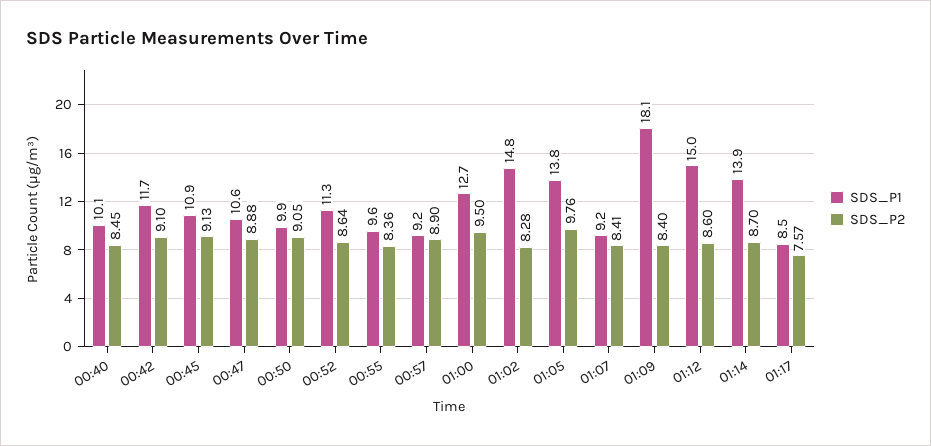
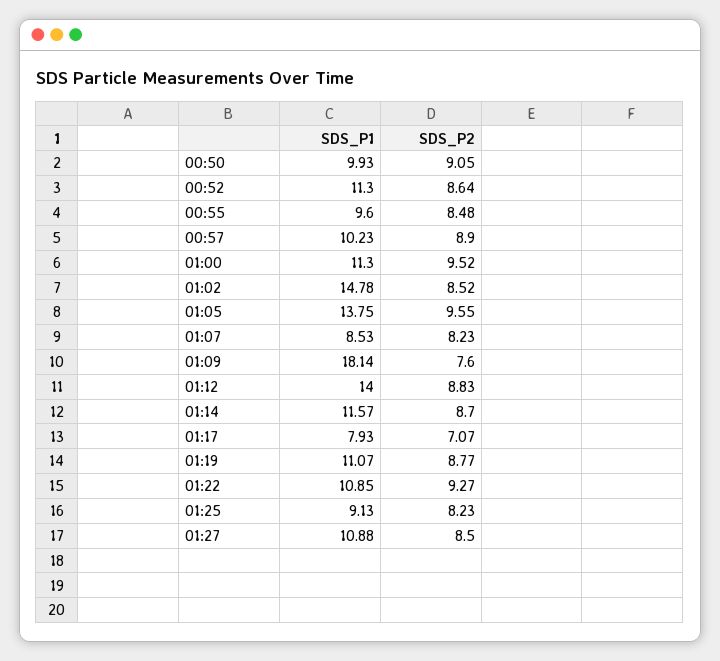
SDS_P1, 00:40: 10.1 -> none
SDS_P2, 00:40: 8.45 -> none
SDS_P1, 00:42: 11.7 -> none
SDS_P2, 00:42: 9.1 -> none
SDS_P1, 00:45: 10.9 -> none
SDS_P2, 00:45: 9.13 -> none
SDS_P1, 00:47: 10.6 -> none
SDS_P2, 00:47: 8.88 -> none
SDS_P2, 00:55: 8.36 -> 8.48
SDS_P1, 00:57: 9.2 -> 10.23
SDS_P1, 01:00: 12.7 -> 11.3
SDS_P2, 01:00: 9.5 -> 9.52
SDS_P2, 01:02: 8.28 -> 8.52
SDS_P2, 01:05: 9.76 -> 9.55
SDS_P1, 01:07: 9.2 -> 8.53
SDS_P2, 01:07: 8.41 -> 8.23
SDS_P2, 01:09: 8.4 -> 7.6
SDS_P1, 01:12: 15 -> 14
SDS_P2, 01:12: 8.6 -> 8.83
SDS_P1, 01:14: 13.9 -> 11.57
SDS_P1, 01:17: 8.5 -> 7.93
SDS_P2, 01:17: 7.57 -> 7.07
SDS_P1, 01:19: none -> 11.07
SDS_P2, 01:19: none -> 8.77
SDS_P1, 01:22: none -> 10.85
SDS_P2, 01:22: none -> 9.27
SDS_P1, 01:25: none -> 9.13
SDS_P2, 01:25: none -> 8.23
SDS_P1, 01:27: none -> 10.88
SDS_P2, 01:27: none -> 8.5

